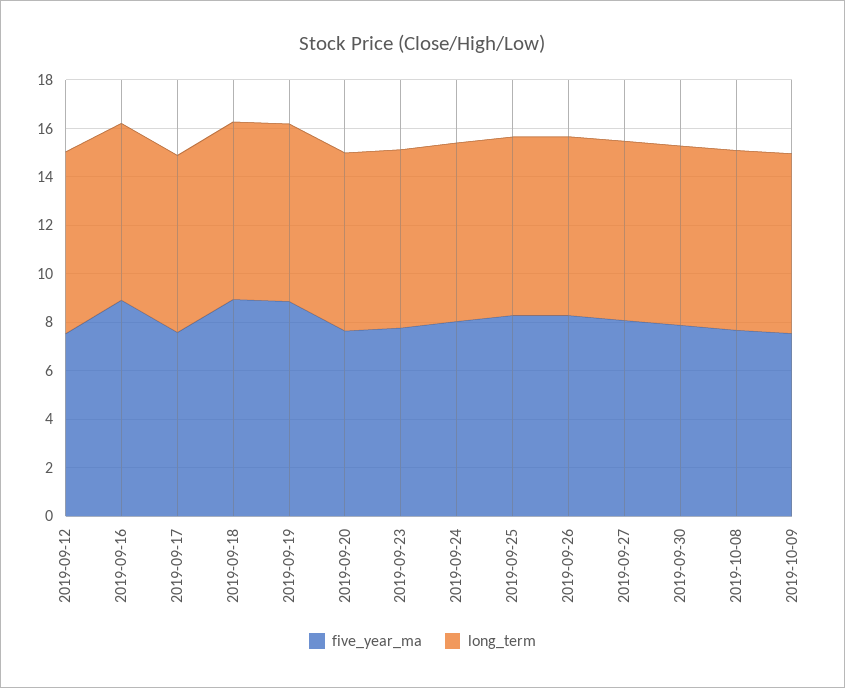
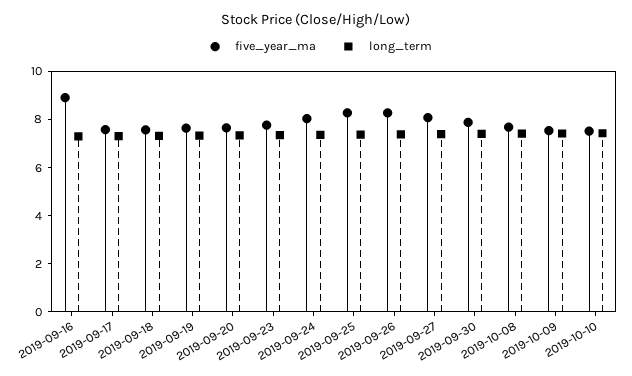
five_year_ma, 2019-09-12: 7.5 -> none
long_term, 2019-09-12: 7.5 -> none
five_year_ma, 2019-09-18: 9 -> 7.5
five_year_ma, 2019-09-19: 9 -> 7.5
five_year_ma, 2019-10-10: none -> 7.5
long_term, 2019-10-10: none -> 7.5

